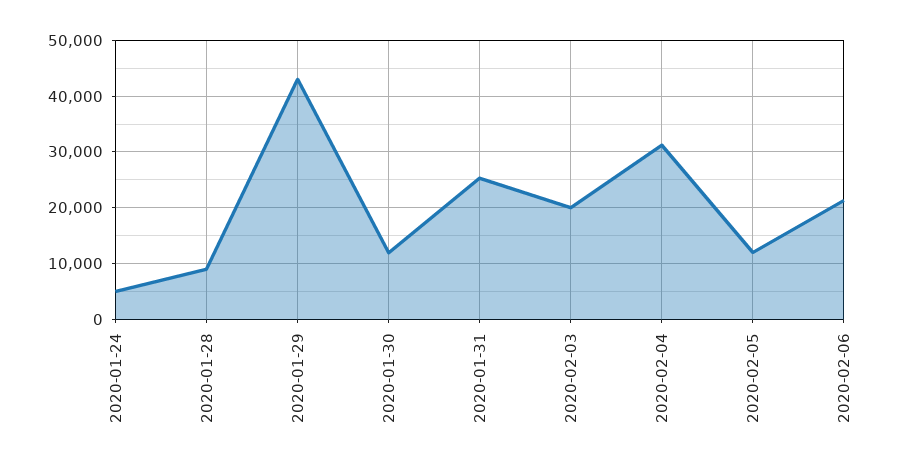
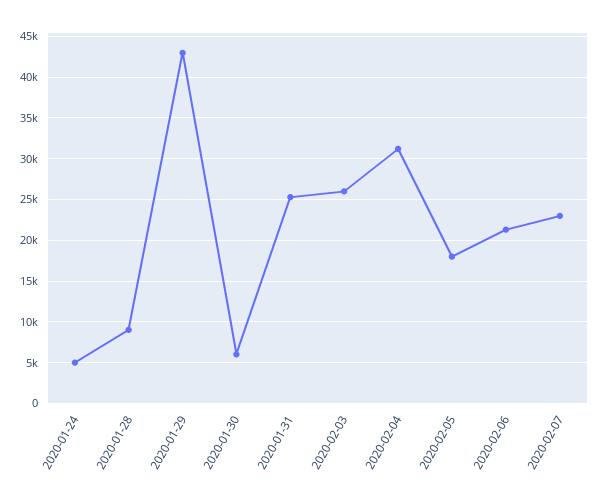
2020-01-30: 12000 -> 6000
2020-02-03: 20000 -> 26000
2020-02-05: 12000 -> 18000
2020-02-07: none -> 23000

